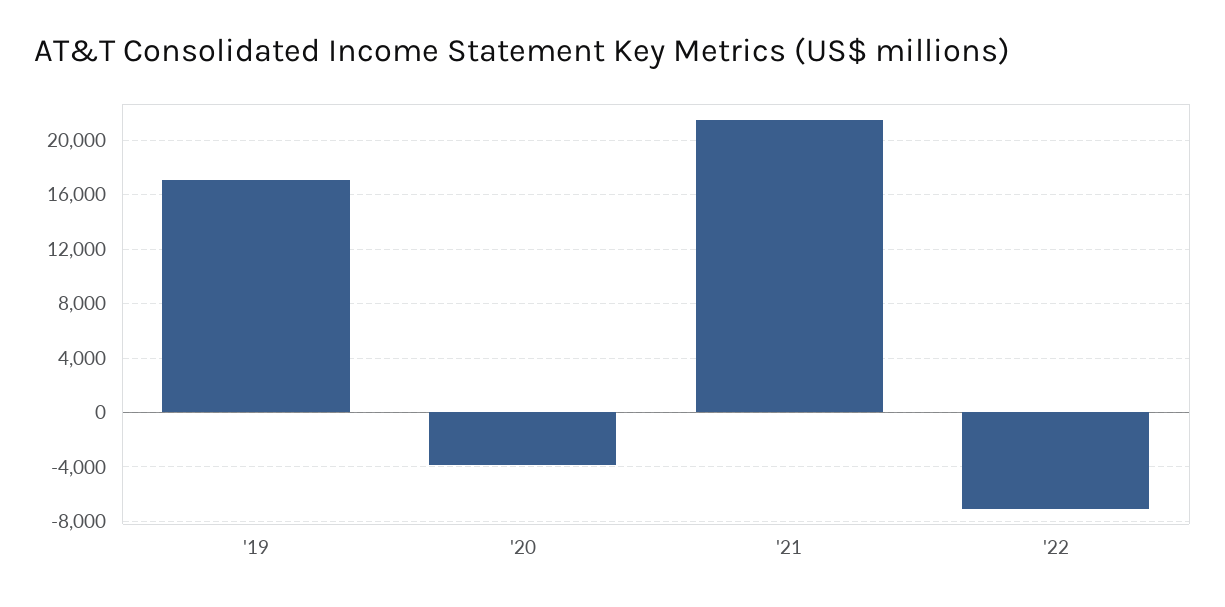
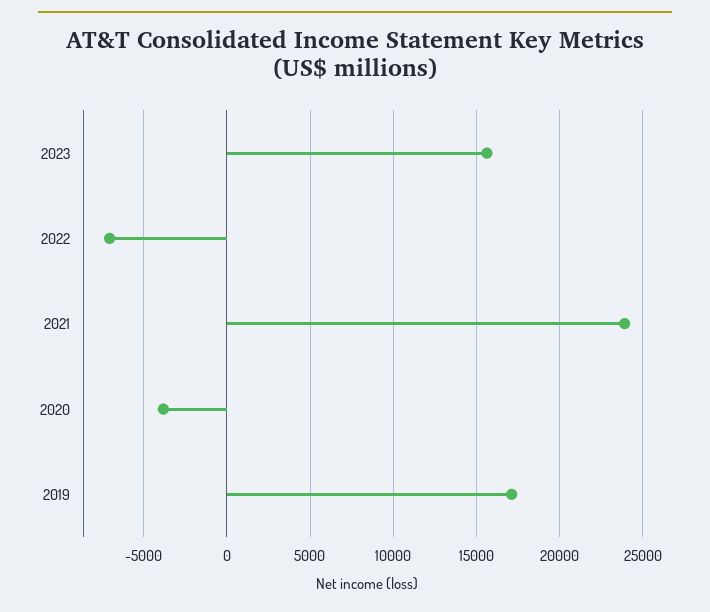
'21: 21500 -> 24000
2023: none -> 15500

